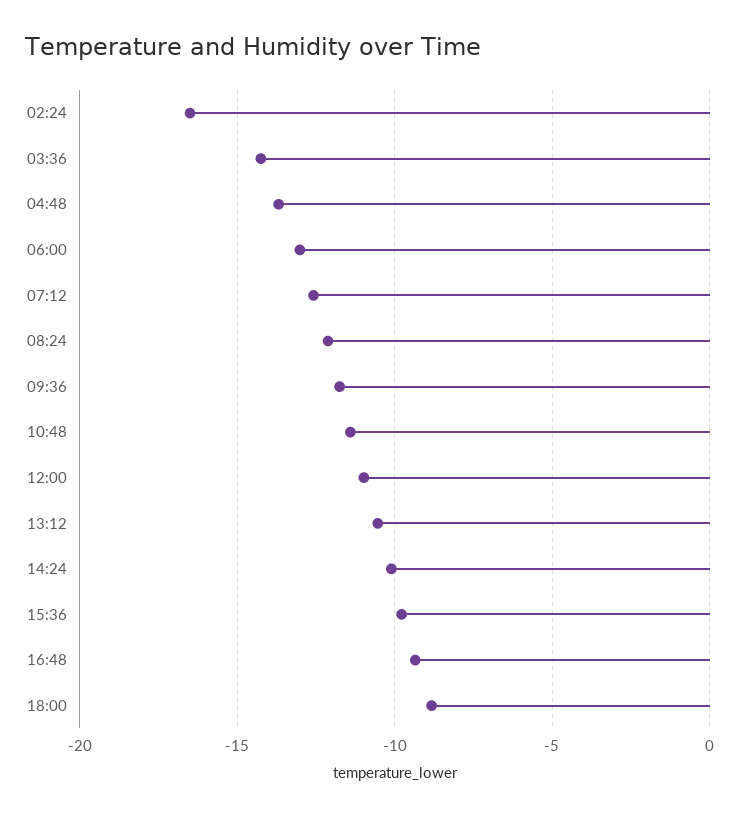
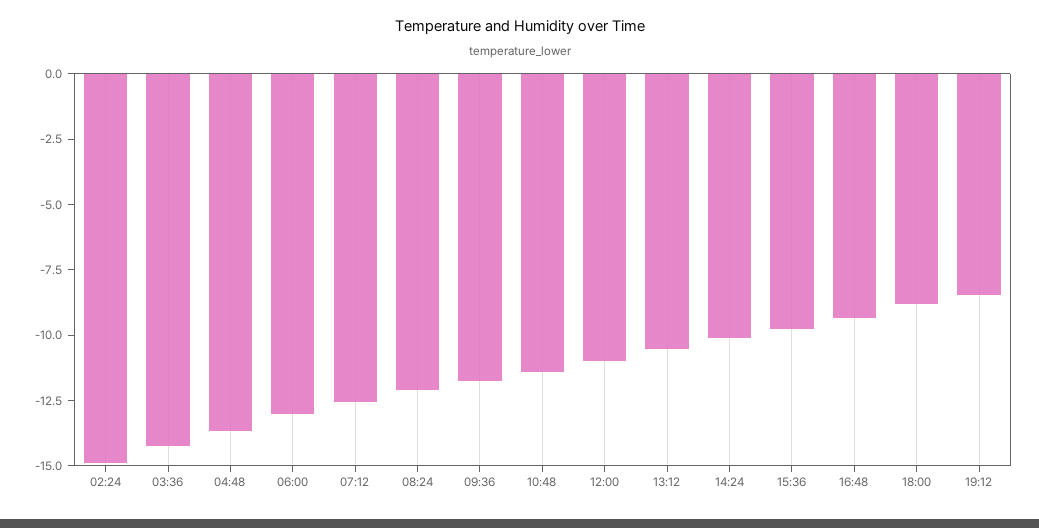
02:24: -16.5 -> -15
19:12: none -> -8.5

